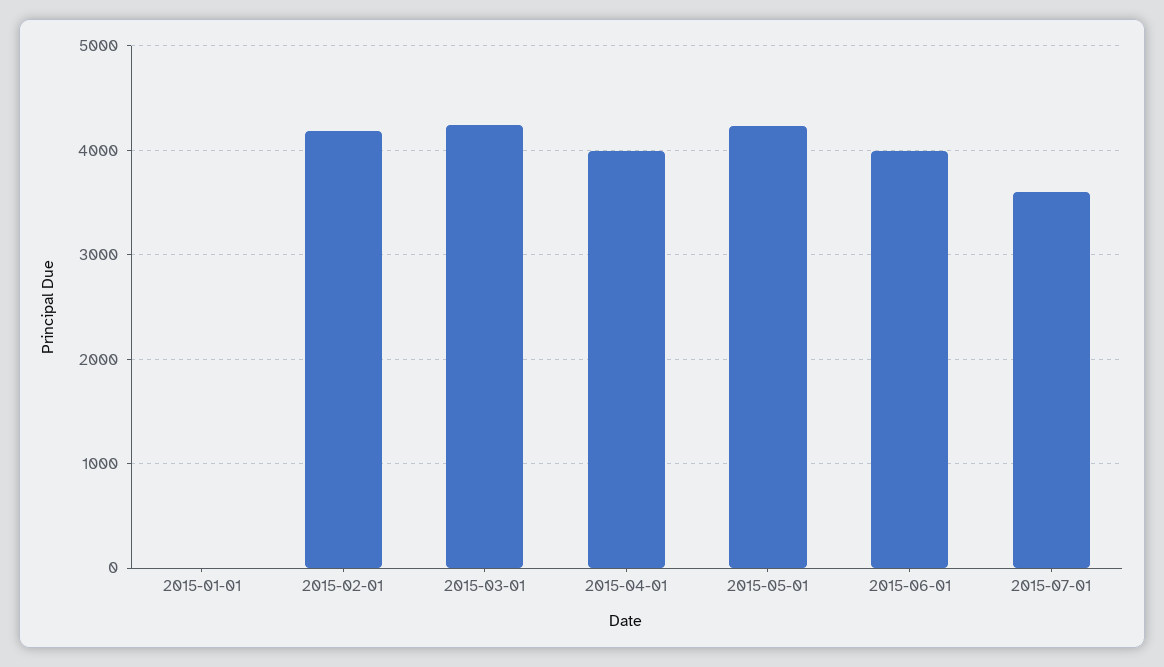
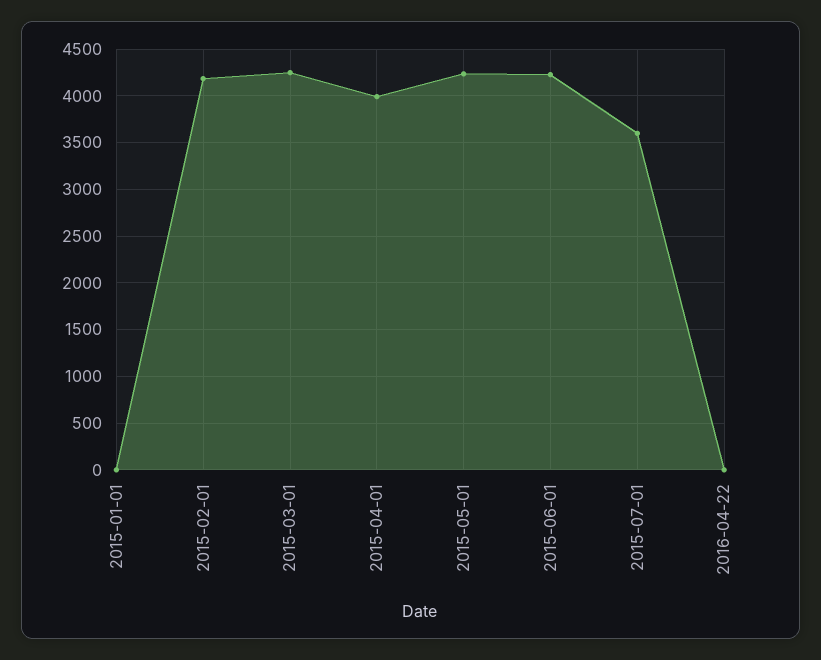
2015-06-01: 4000 -> 4200
2016-04-22: none -> 0

